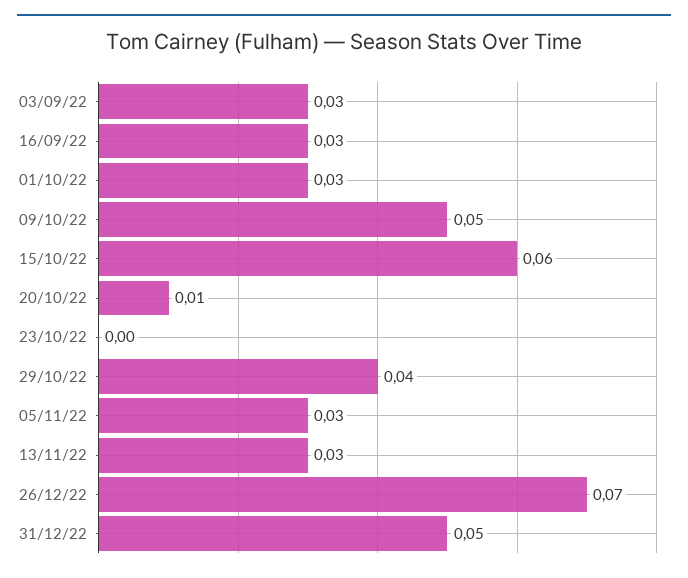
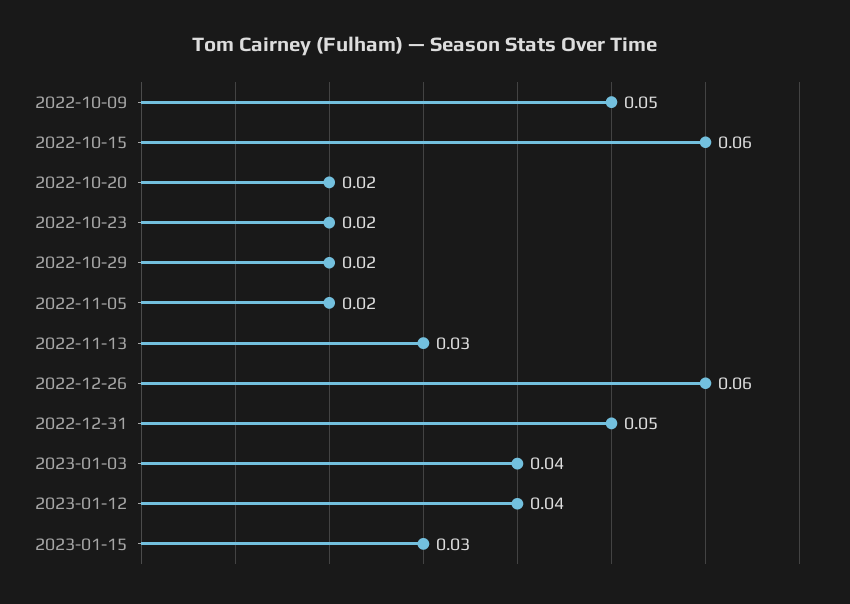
03/09/22: 0.03 -> none
16/09/22: 0.03 -> none
01/10/22: 0.03 -> none
20/10/22: 0.01 -> 0.02
23/10/22: 0 -> 0.02
29/10/22: 0.04 -> 0.02
05/11/22: 0.03 -> 0.02
26/12/22: 0.07 -> 0.06
2023-01-03: none -> 0.04
2023-01-12: none -> 0.04
2023-01-15: none -> 0.03

